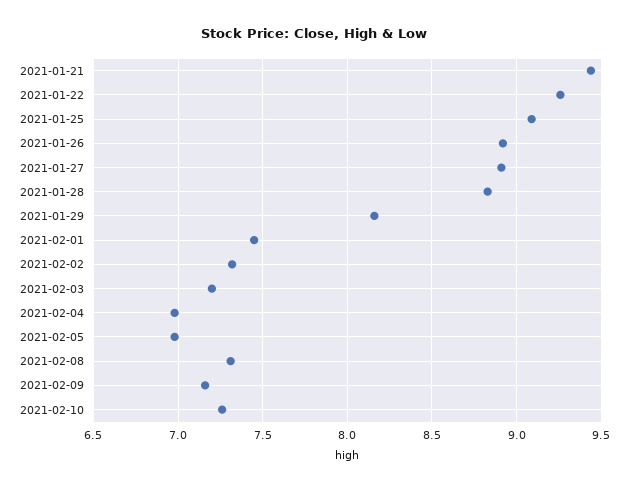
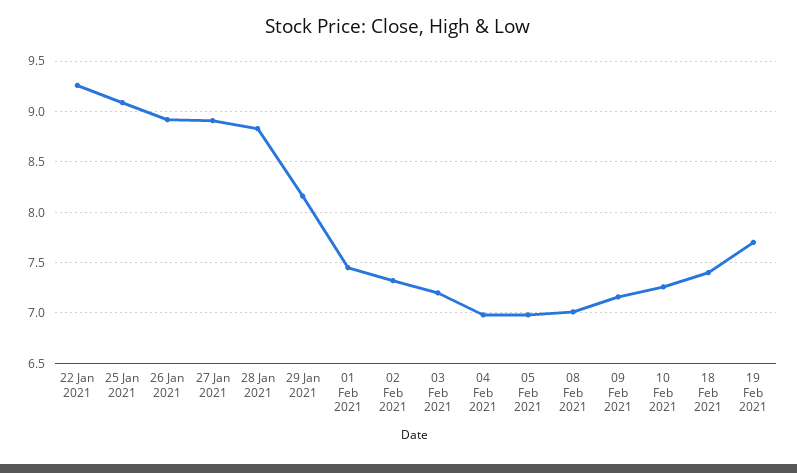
2021-01-21: 9.45 -> none
2021-02-08: 7.3 -> 7
18 Feb 2021: none -> 7.4
19 Feb 2021: none -> 7.7

